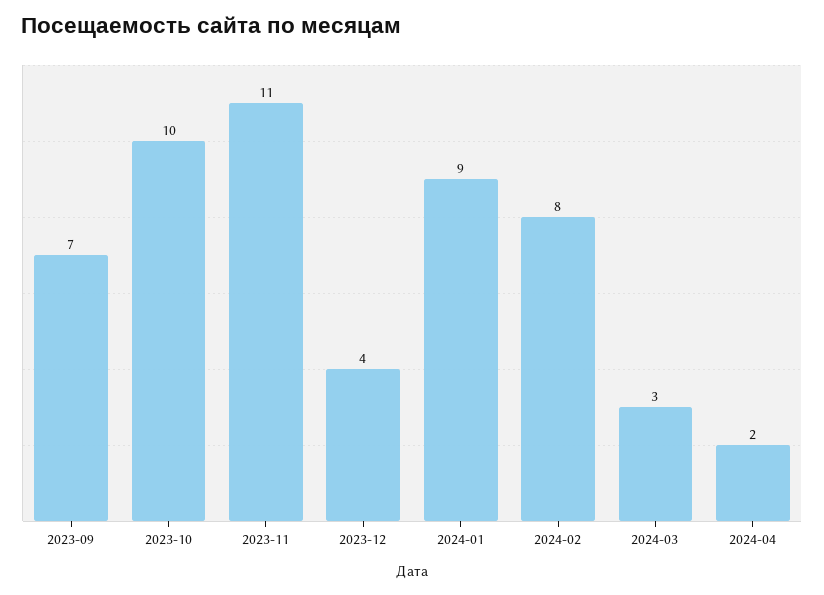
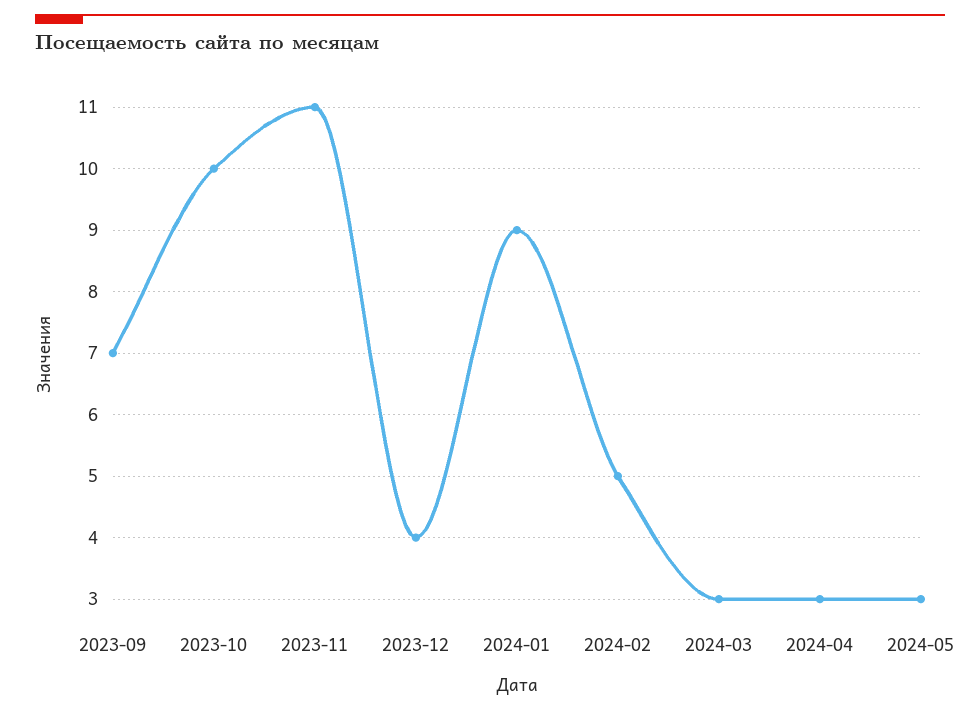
2024-02: 8 -> 5
2024-04: 2 -> 3
2024-05: none -> 3

